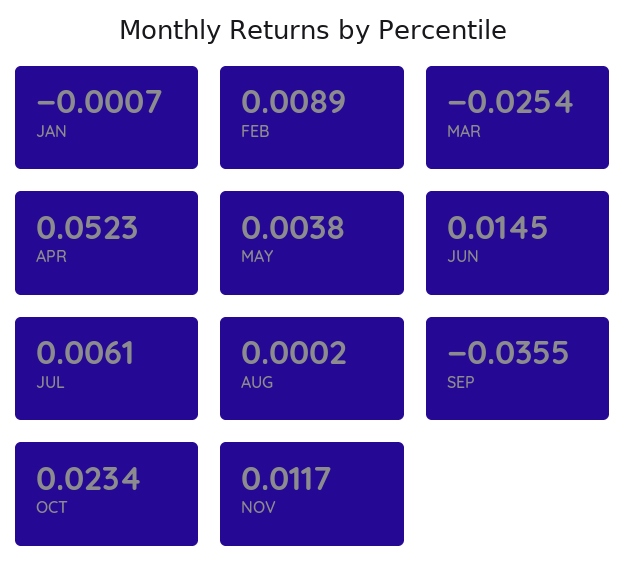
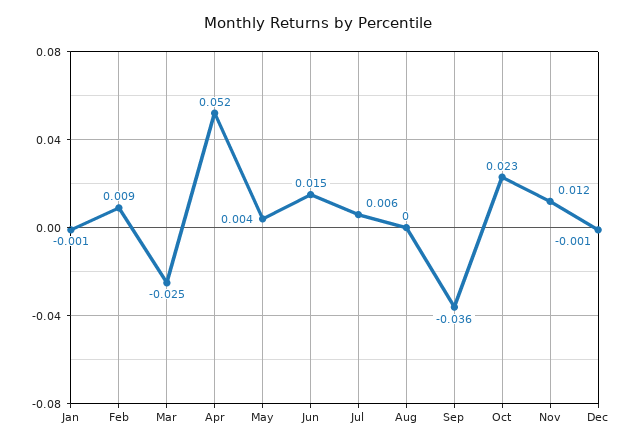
Dec: none -> -0.001

